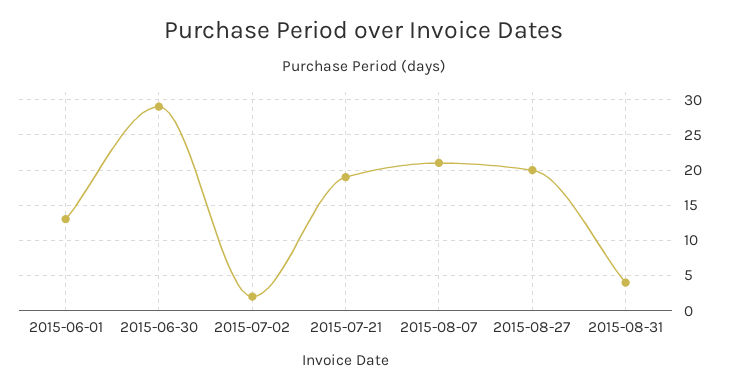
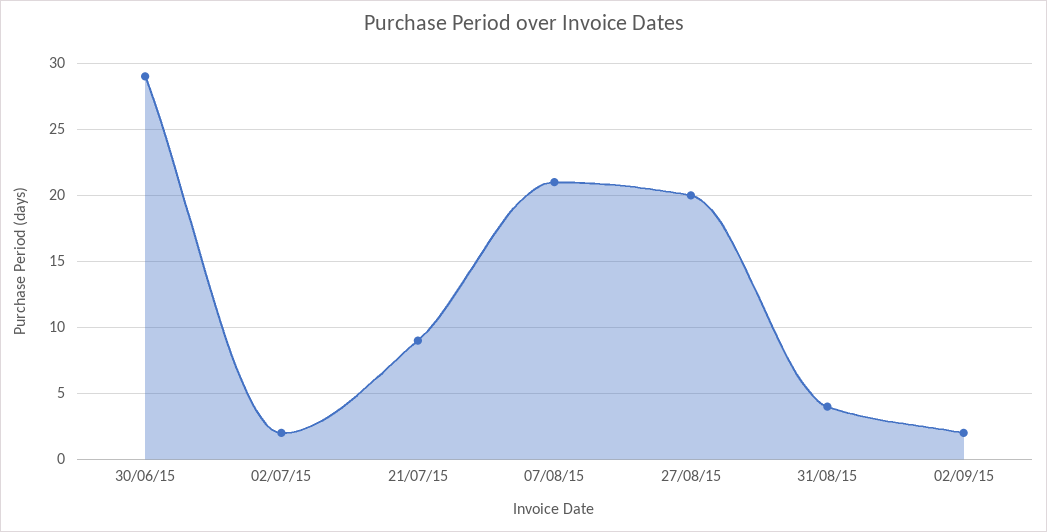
2015-06-01: 13 -> none
2015-07-21: 19 -> 9
02/09/15: none -> 2

